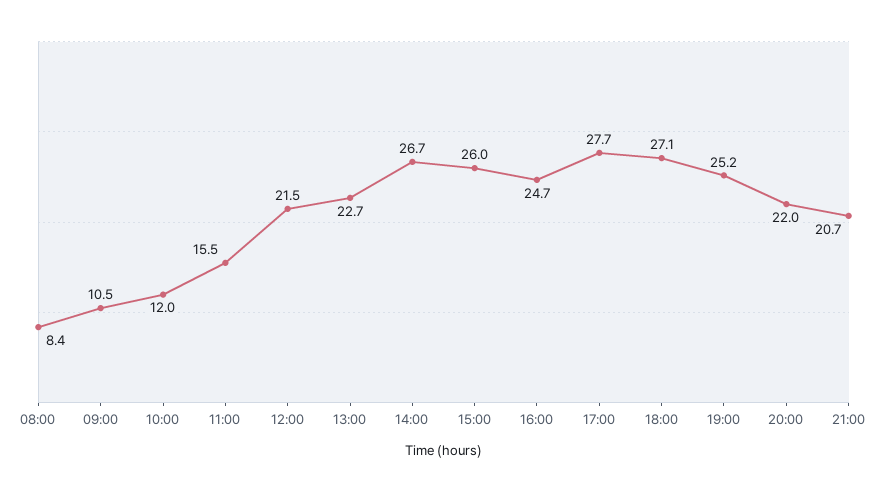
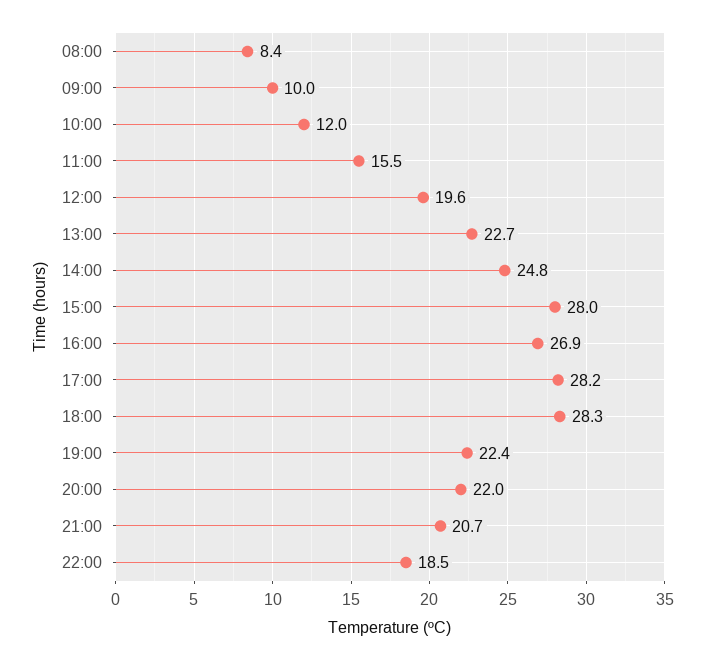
09:00: 10.5 -> 10
12:00: 21.5 -> 19.6
14:00: 26.7 -> 24.8
15:00: 26 -> 28
16:00: 24.7 -> 26.9
17:00: 27.7 -> 28.2
18:00: 27.1 -> 28.3
19:00: 25.2 -> 22.4
22:00: none -> 18.5

